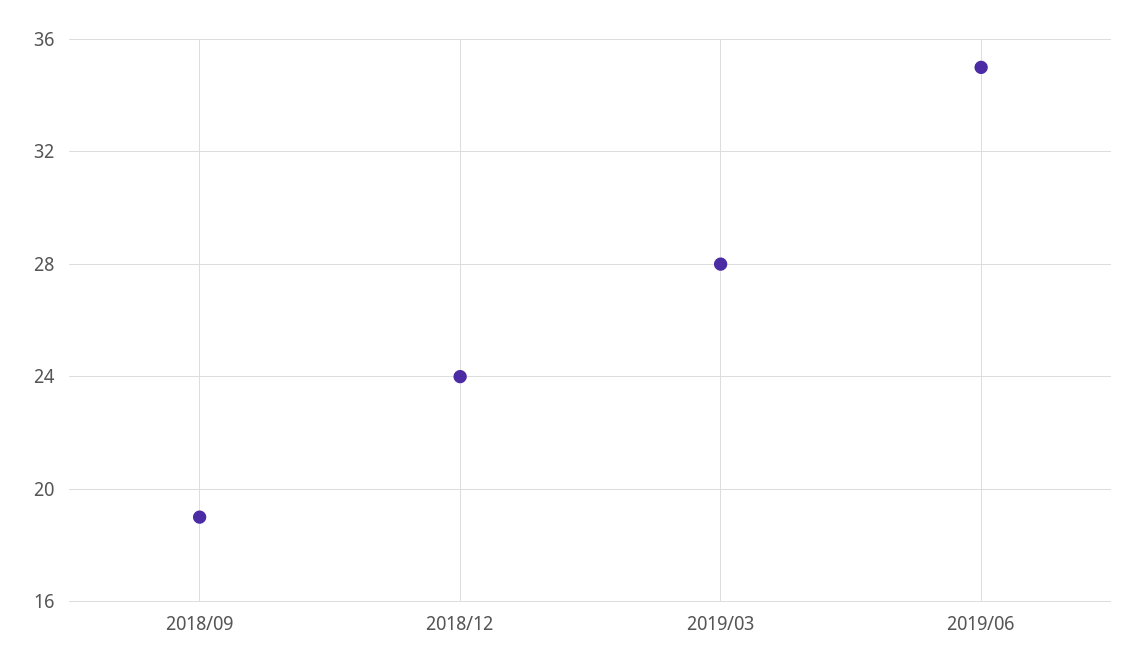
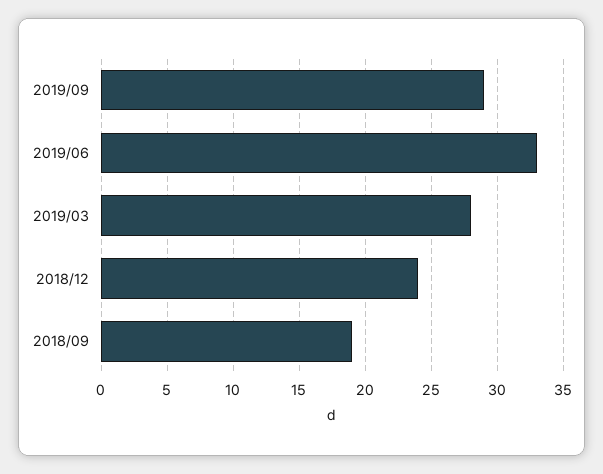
2019/06: 35 -> 33
2019/09: none -> 29

